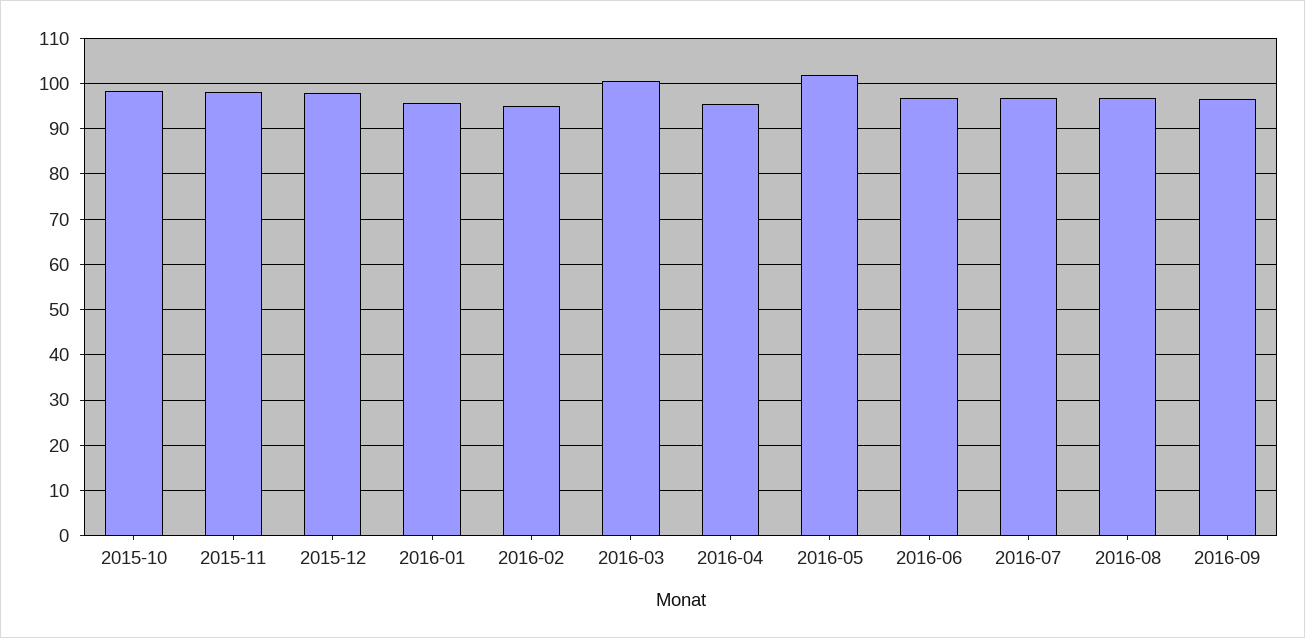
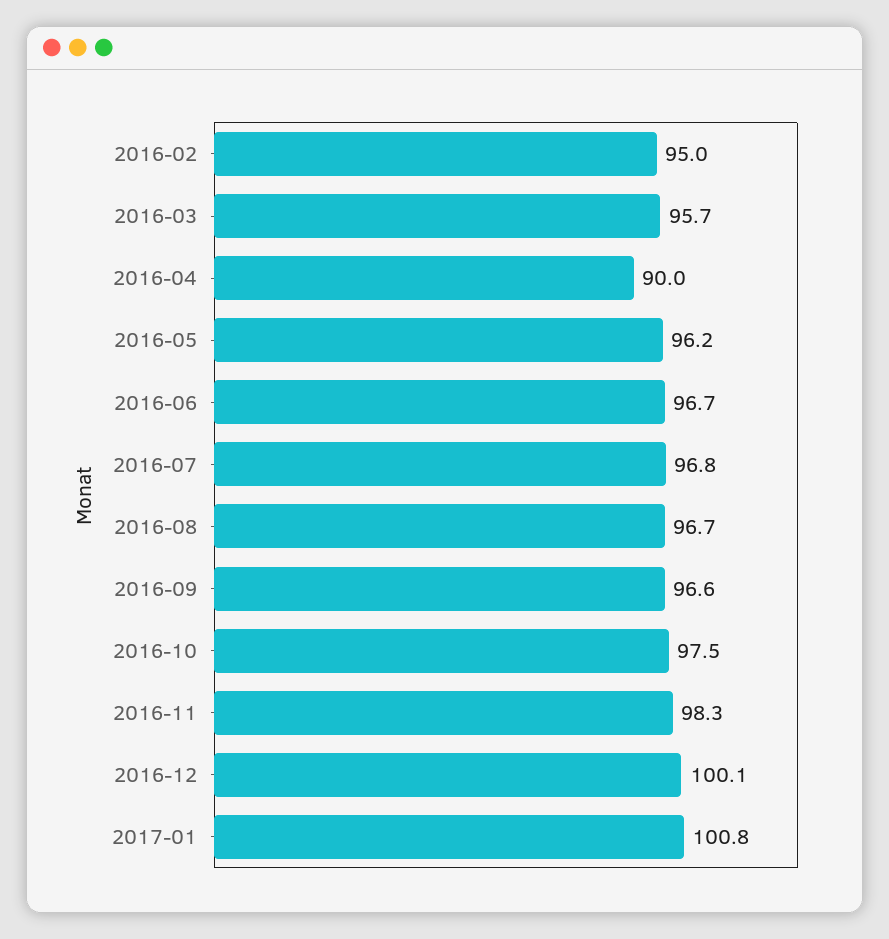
2015-10: 98 -> none
2015-11: 98 -> none
2015-12: 98 -> none
2016-01: 96 -> none
2016-03: 100 -> 95.7
2016-04: 96 -> 90
2016-05: 102 -> 96.2
2016-10: none -> 97.5
2016-11: none -> 98.3
2016-12: none -> 100.1
2017-01: none -> 100.8

